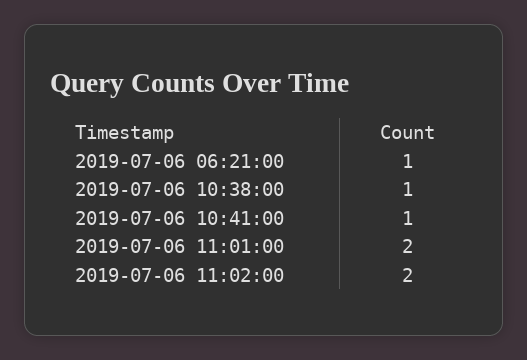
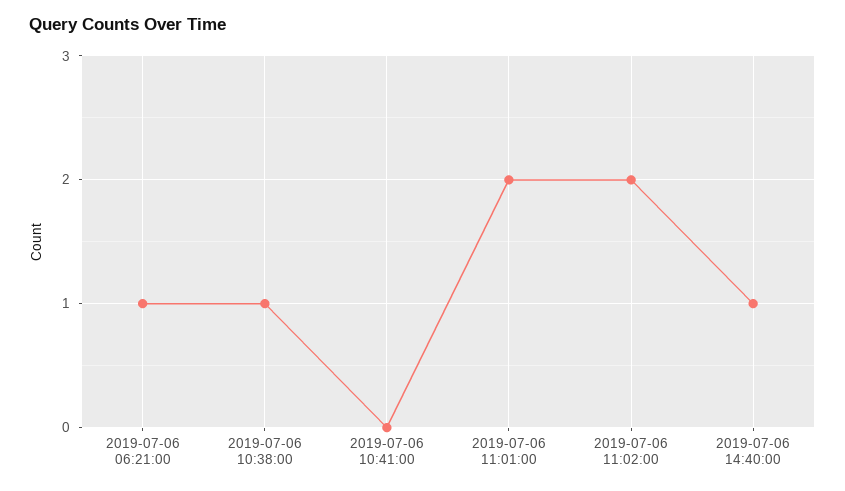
2019-07-06 10:41:00: 1 -> 0
2019-07-06 14:40:00: none -> 1

